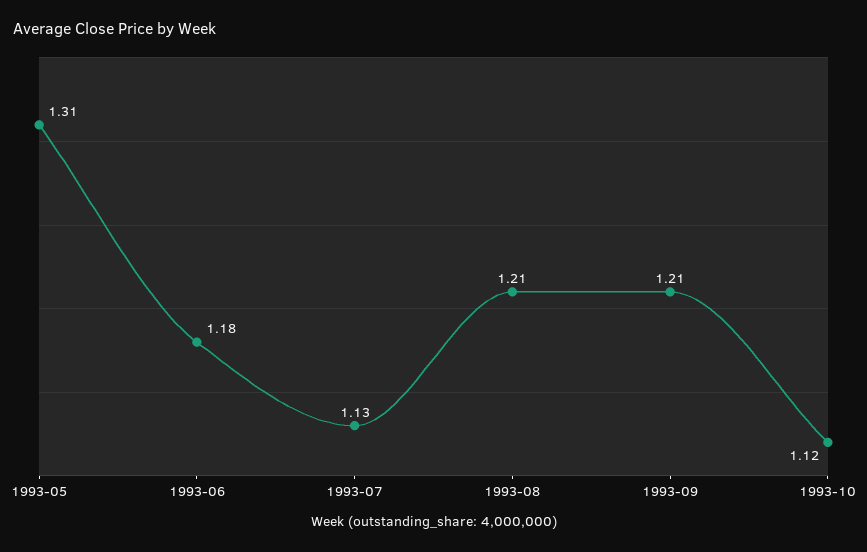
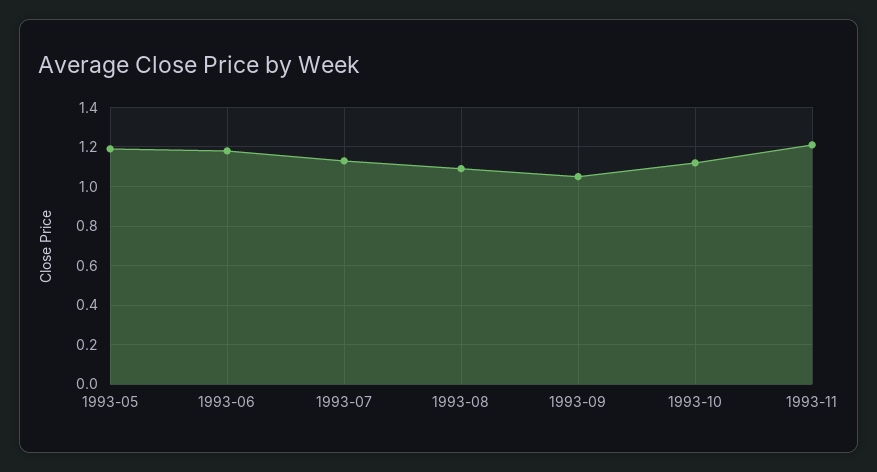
1993-05: 1.31 -> 1.2
1993-08: 1.21 -> 1.1
1993-09: 1.21 -> 1.05
1993-11: none -> 1.2

